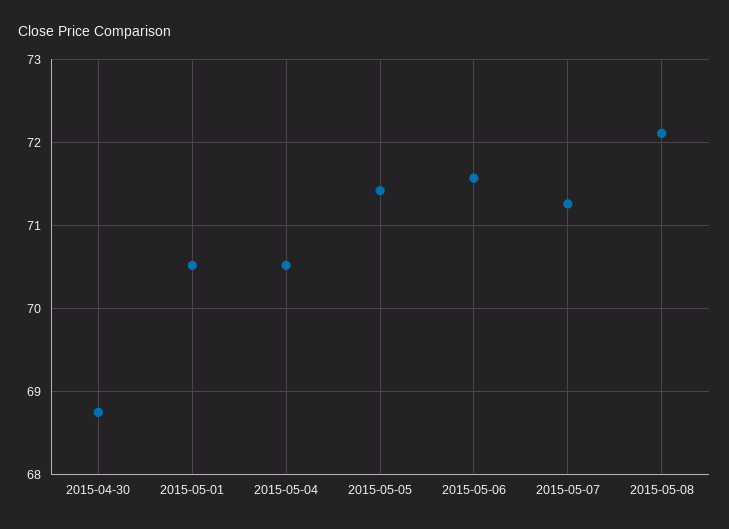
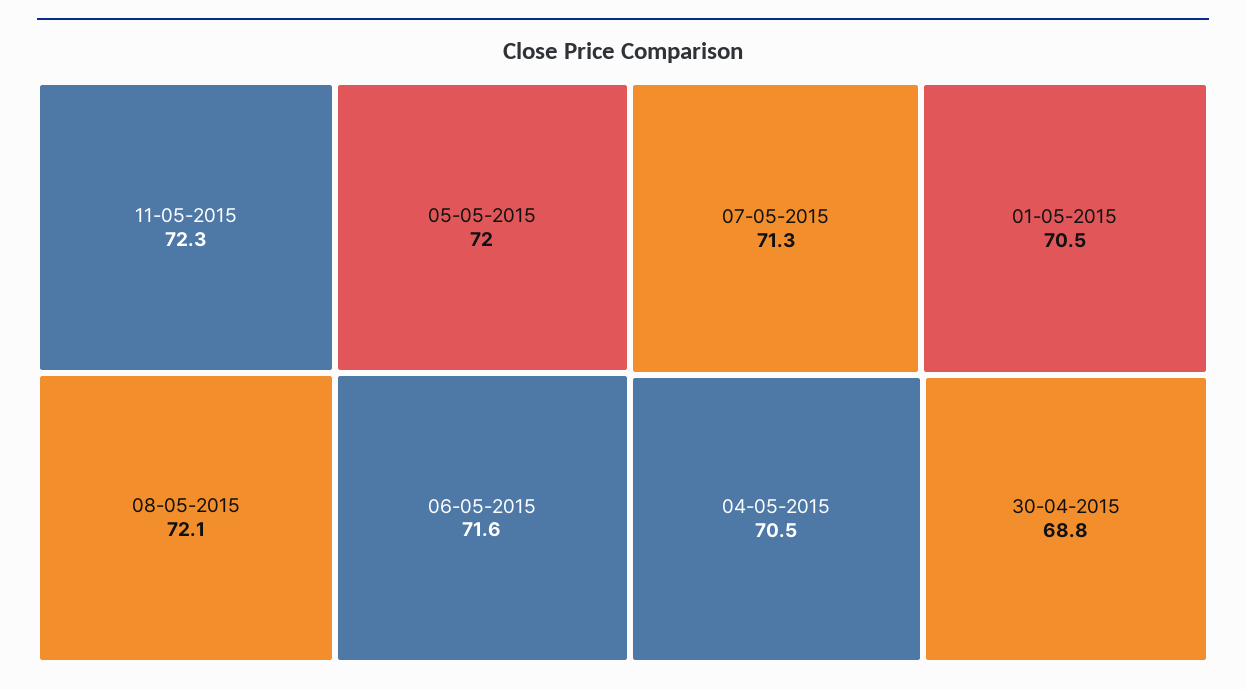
2015-05-05: 71.4 -> 72
11-05-2015: none -> 72.3

